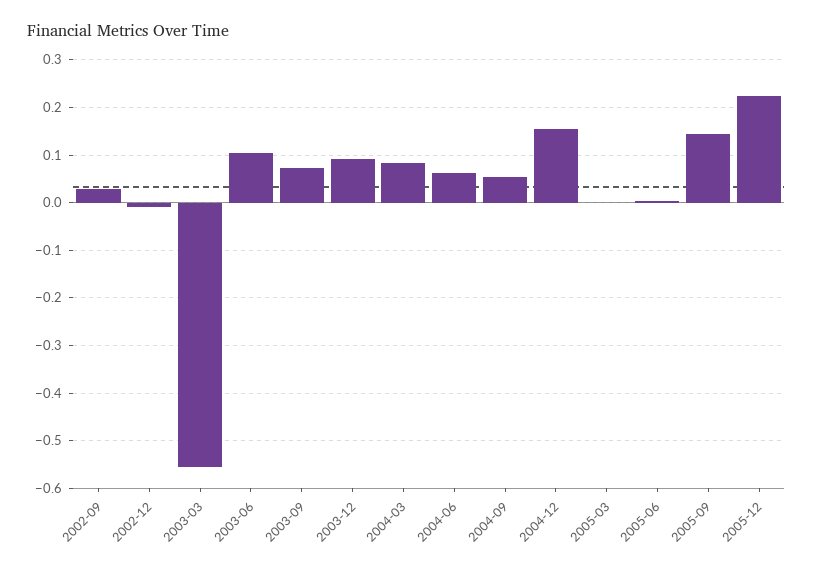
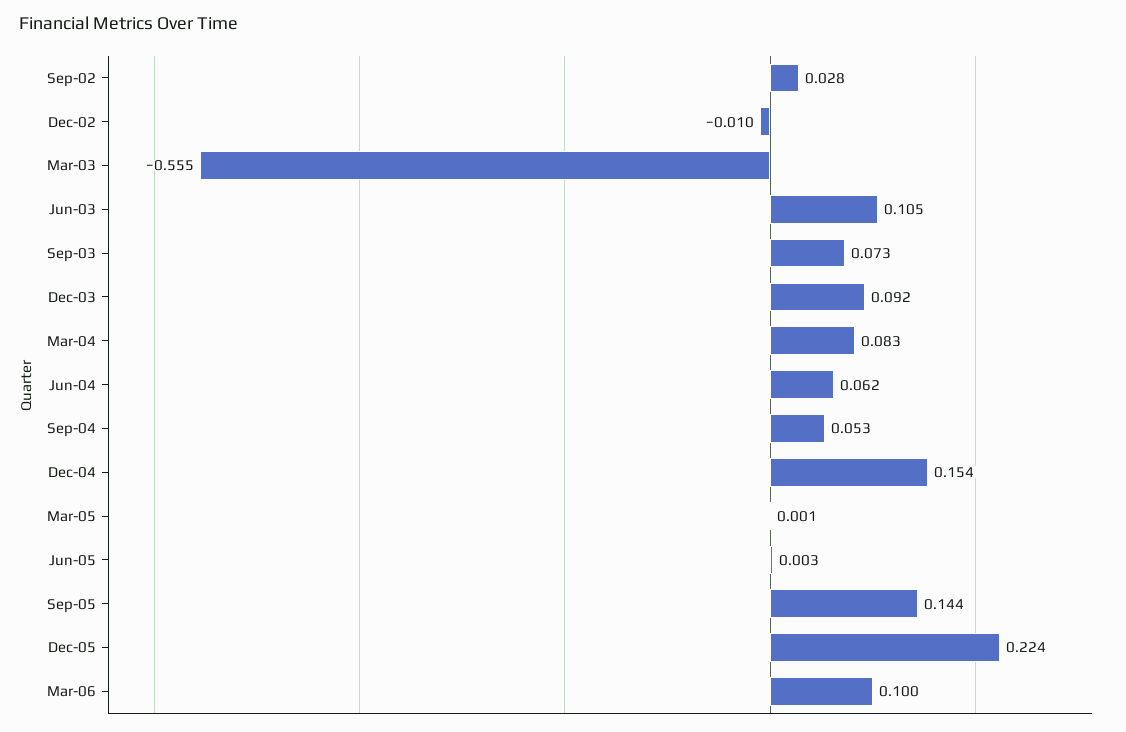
Mar-06: none -> 0.1

